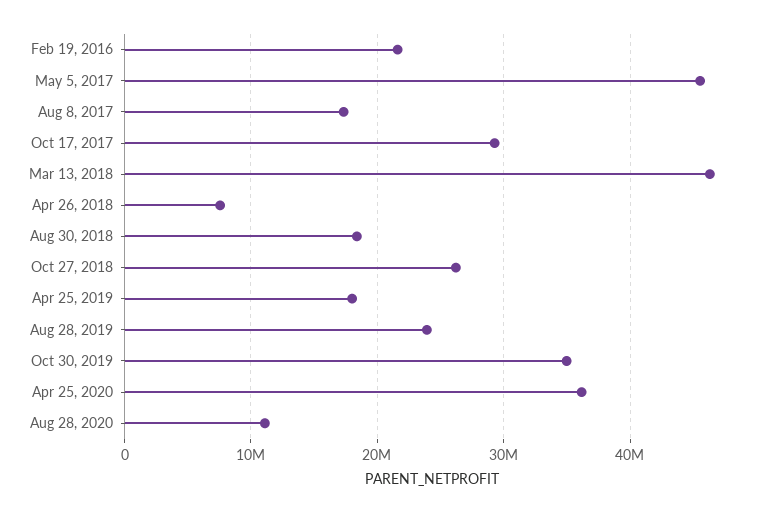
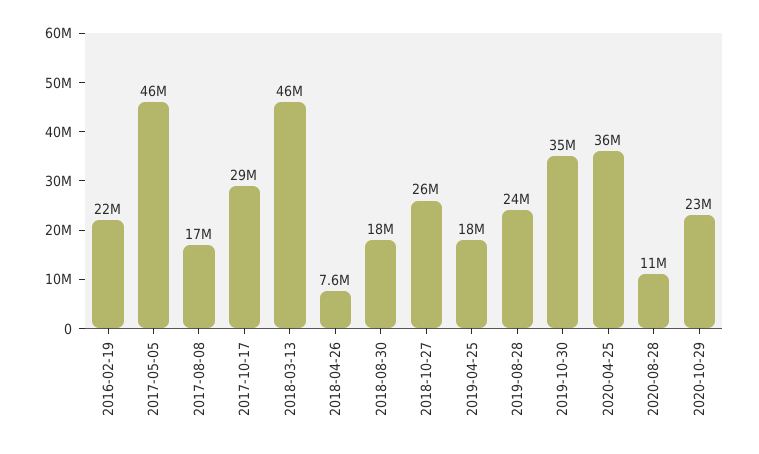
2020-10-29: none -> 23000000

